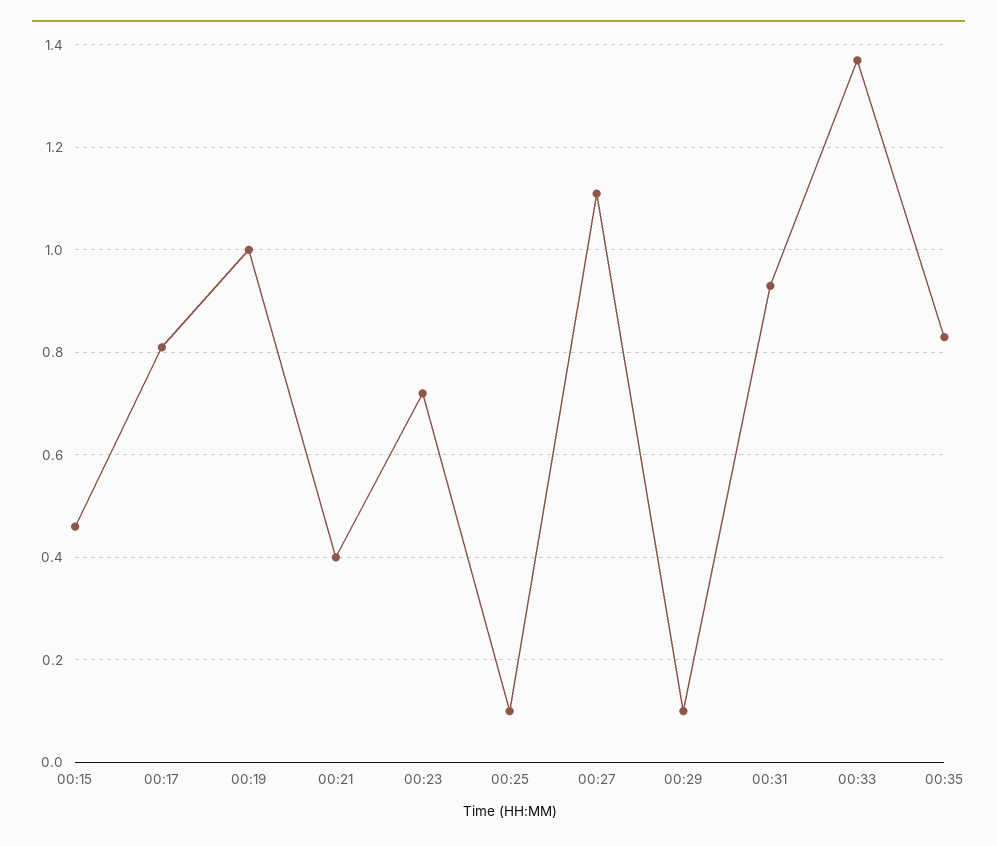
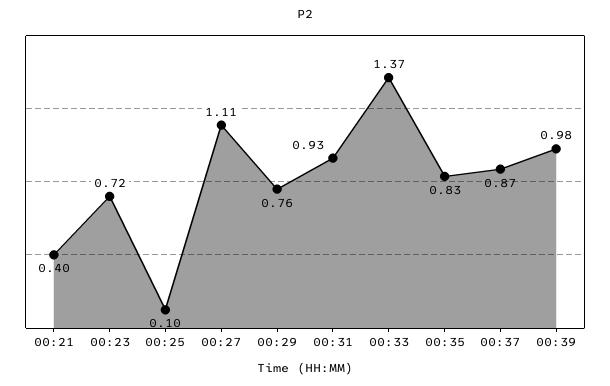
00:15: 0.45 -> none
00:17: 0.8 -> none
00:19: 1 -> none
00:29: 0.1 -> 0.76
00:37: none -> 0.87
00:39: none -> 0.98

